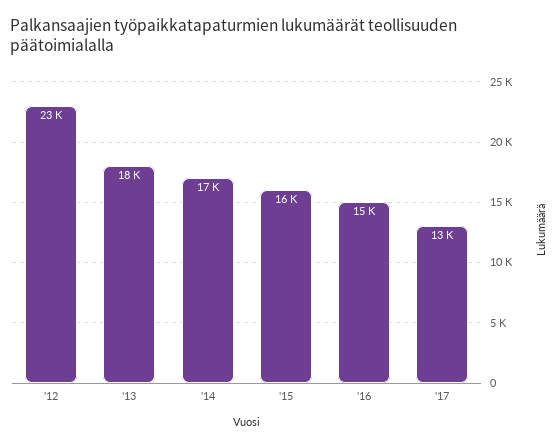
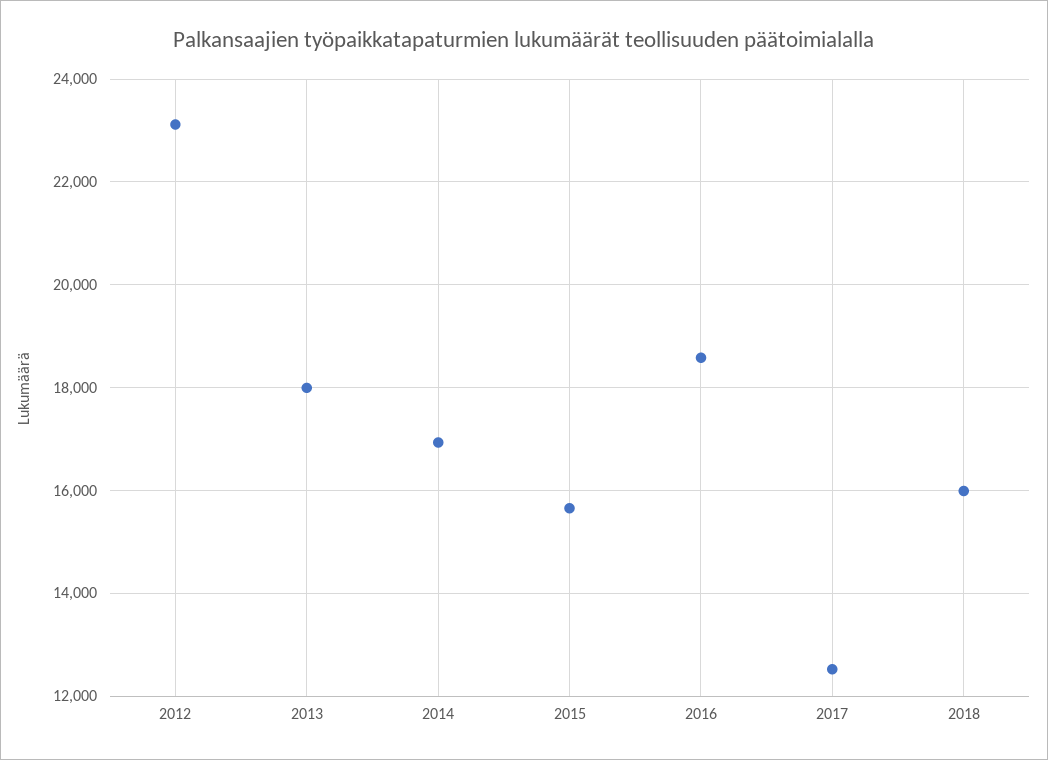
'16: 15000 -> 18600
2018: none -> 16000

